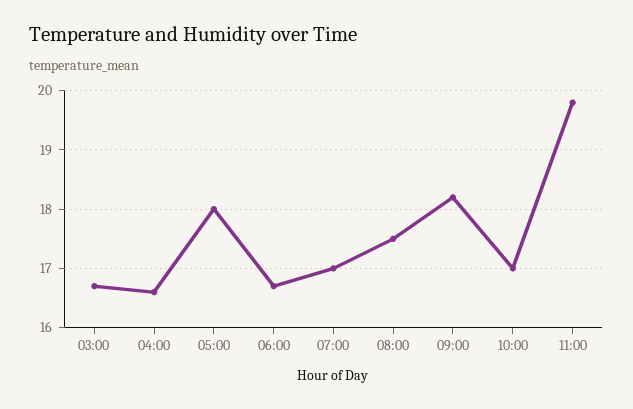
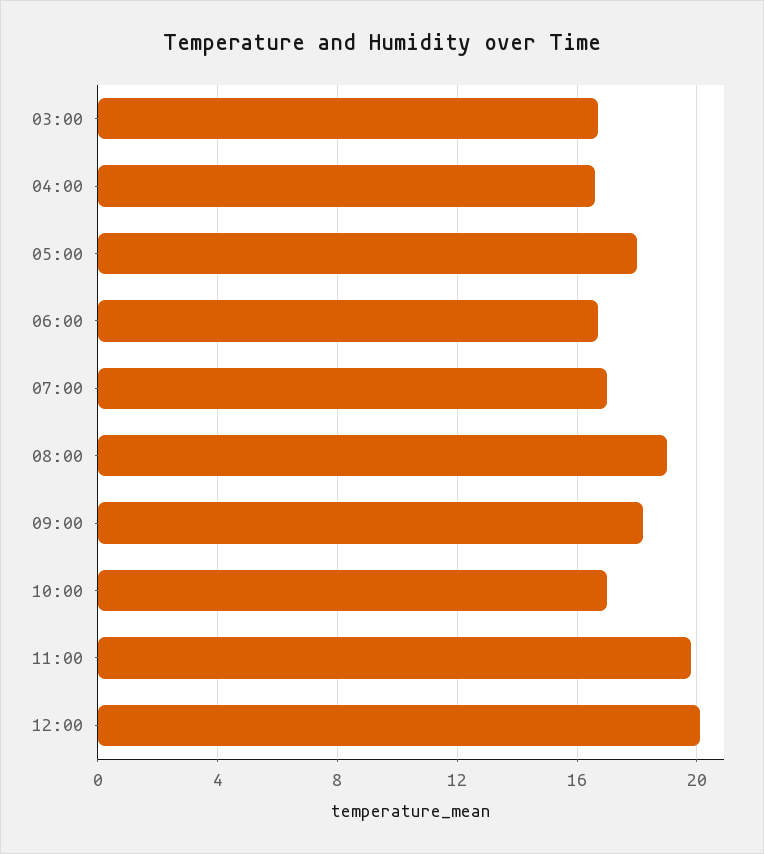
08:00: 17.5 -> 19
12:00: none -> 20

